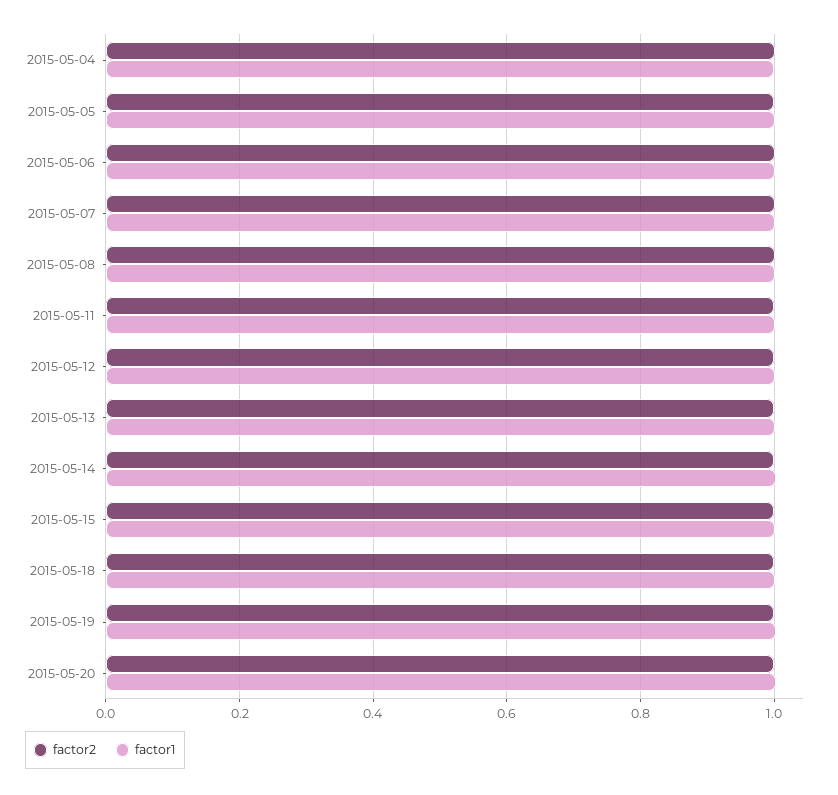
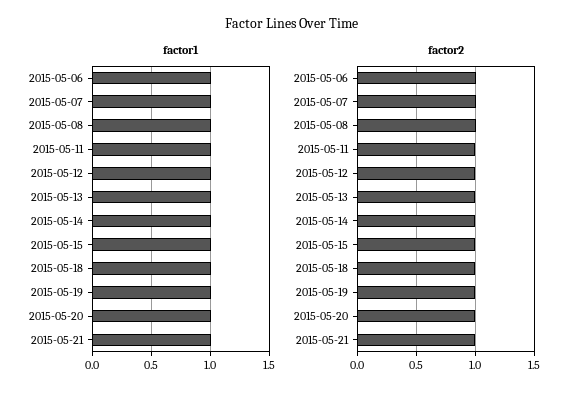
factor2, 2015-05-04: 1 -> none
factor1, 2015-05-04: 1 -> none
factor2, 2015-05-05: 1 -> none
factor1, 2015-05-05: 1 -> none
factor1, 2015-05-21: none -> 1
factor2, 2015-05-21: none -> 1

